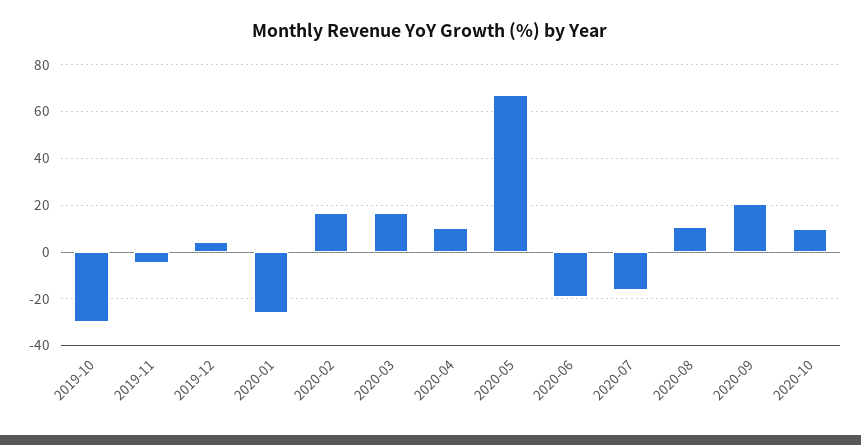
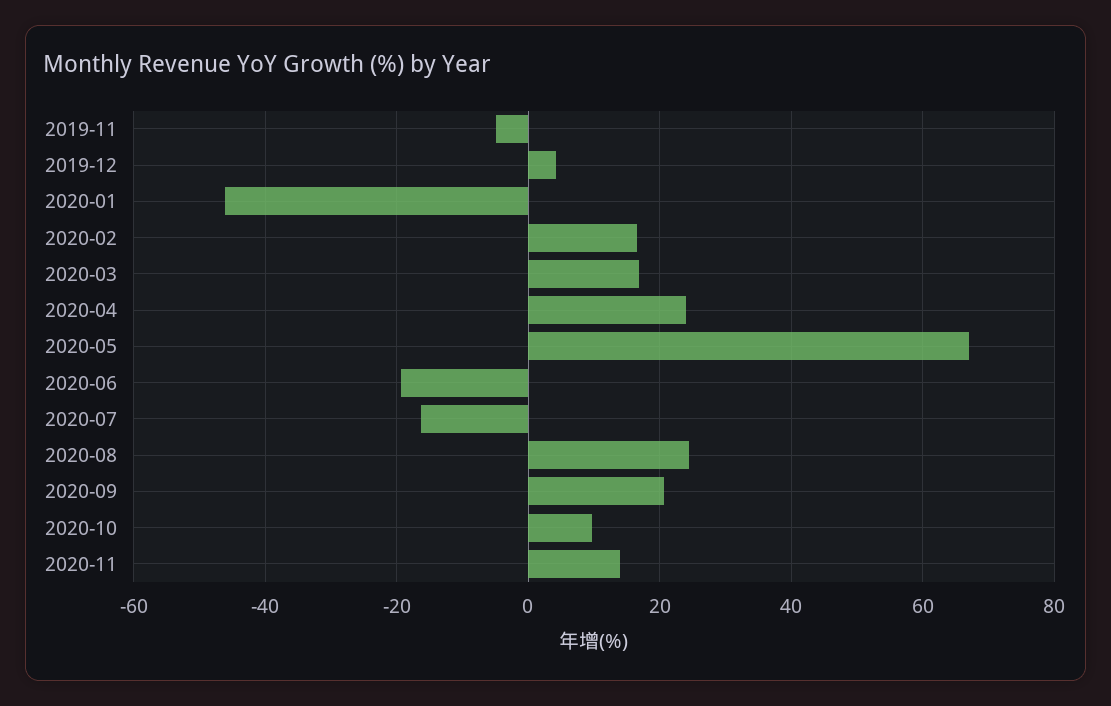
2019-10: -30 -> none
2020-01: -25 -> -46
2020-04: 10 -> 24
2020-08: 10 -> 24
2020-11: none -> 14

